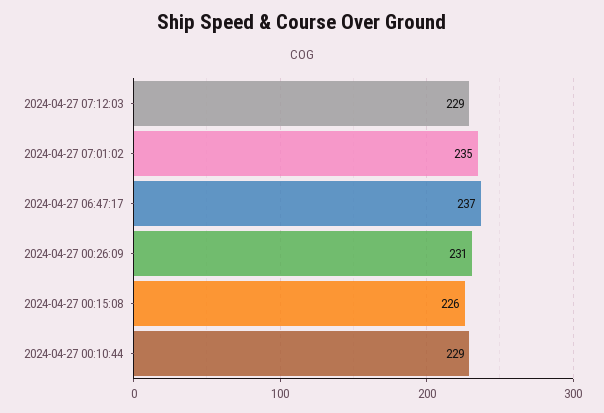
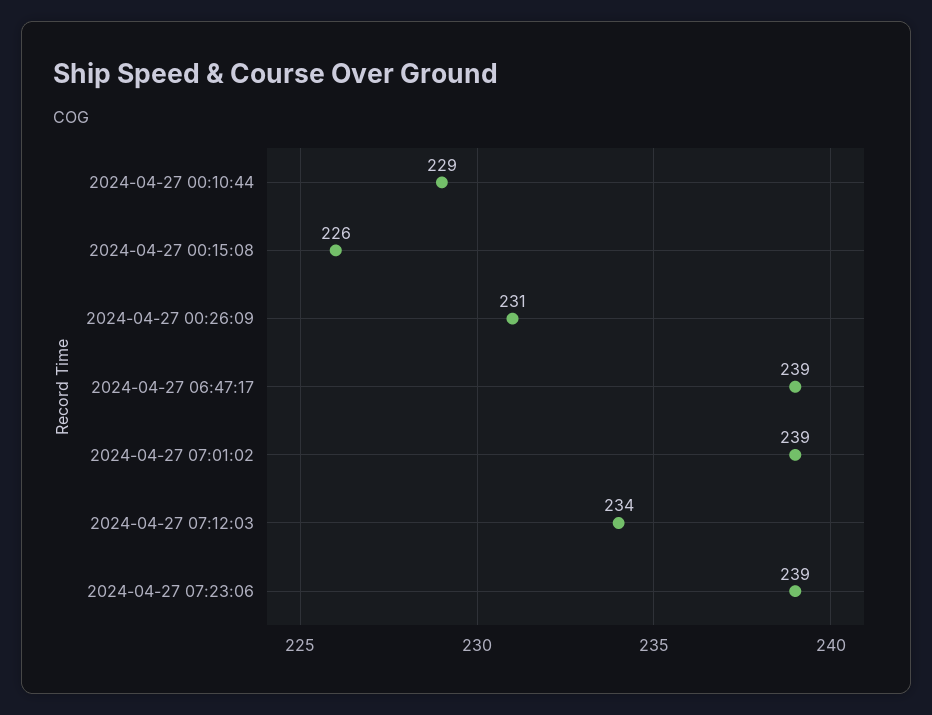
2024-04-27 07:12:03: 229 -> 234
2024-04-27 07:01:02: 235 -> 239
2024-04-27 06:47:17: 237 -> 239
2024-04-27 07:23:06: none -> 239

